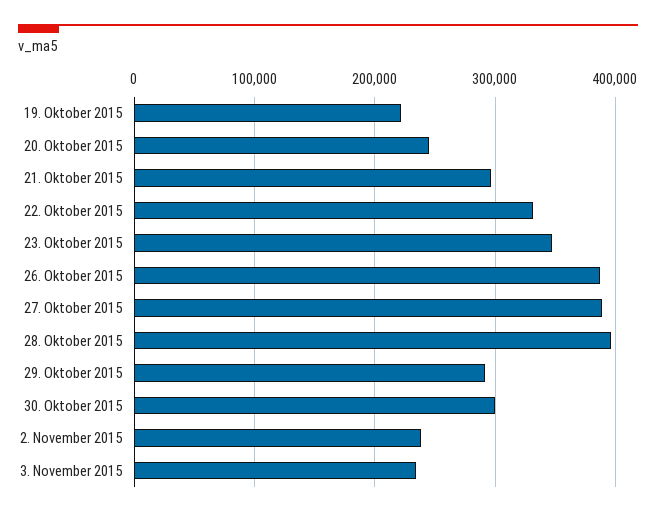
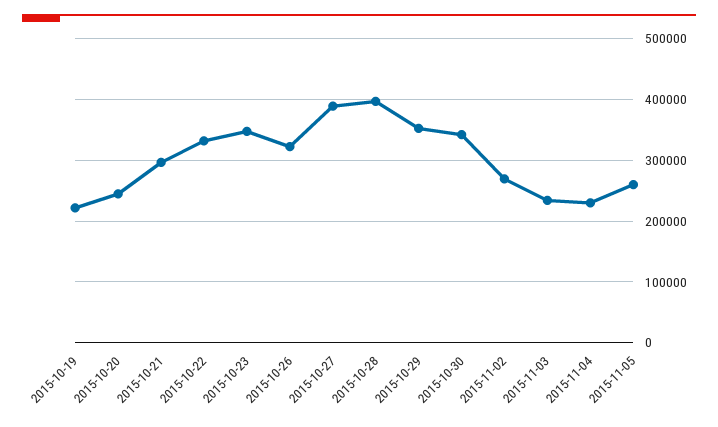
26. Oktober 2015: 390000 -> 320000
29. Oktober 2015: 290000 -> 350000
30. Oktober 2015: 300000 -> 340000
2. November 2015: 240000 -> 270000
2015-11-04: none -> 230000
2015-11-05: none -> 260000

